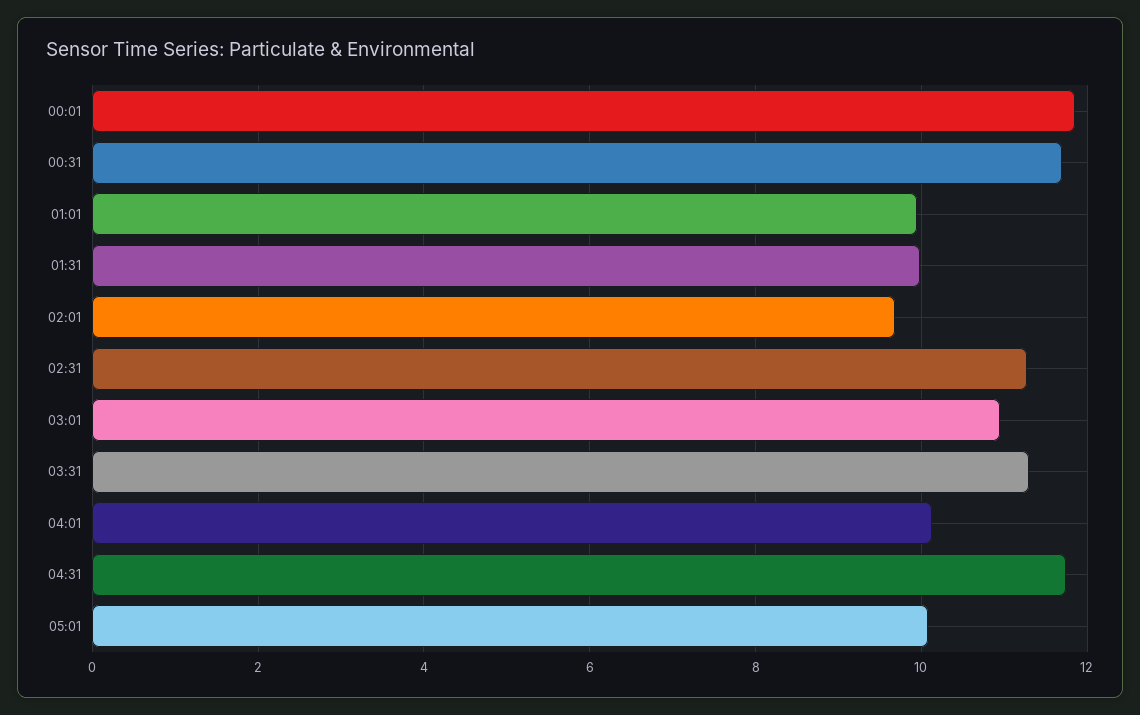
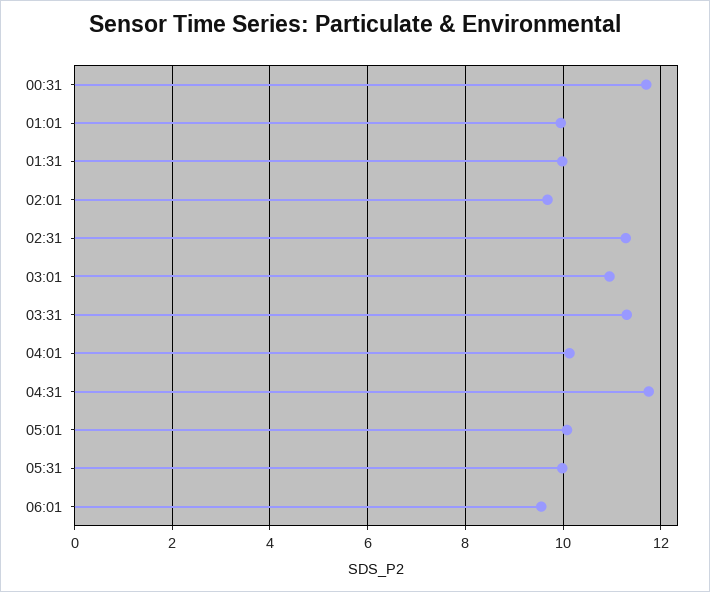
00:01: 11.8 -> none
05:31: none -> 10
06:01: none -> 9.6

